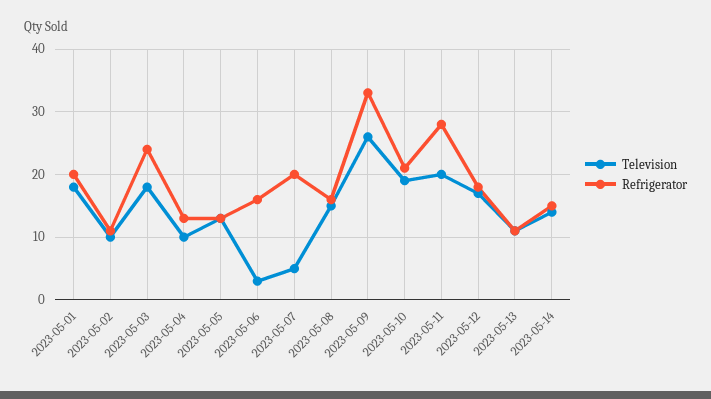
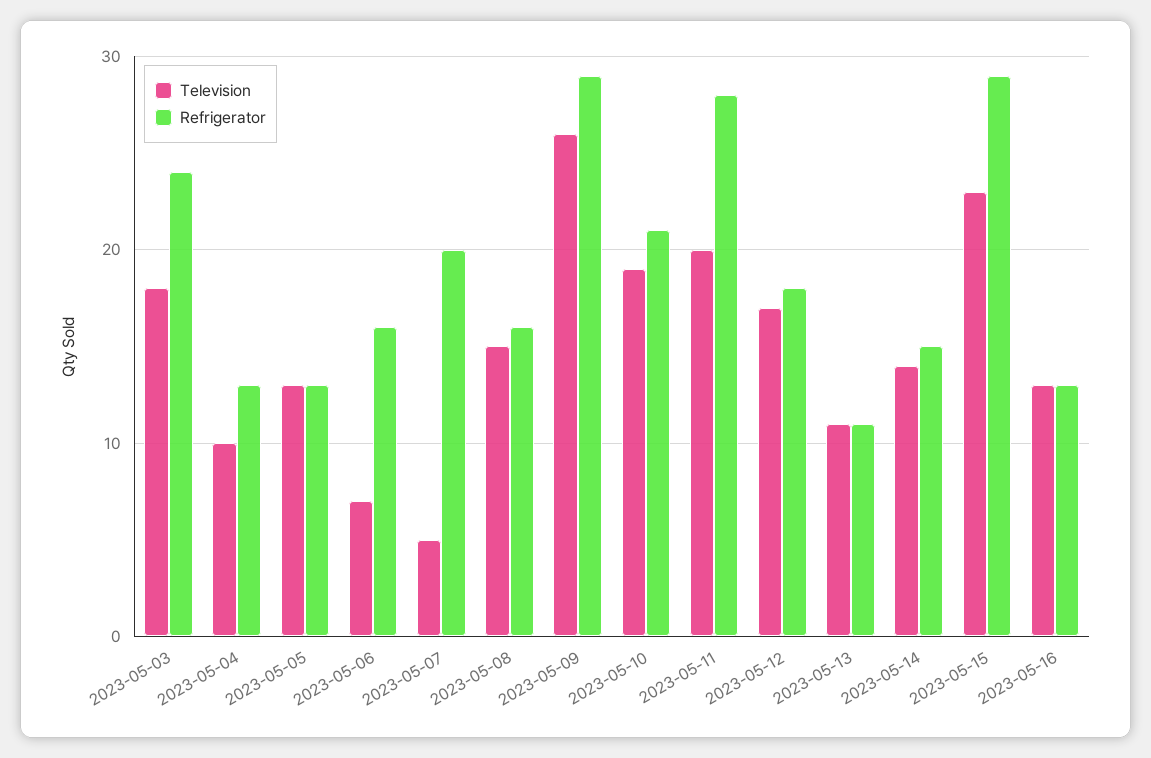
Television, 2023-05-01: 18 -> none
Refrigerator, 2023-05-01: 20 -> none
Television, 2023-05-02: 10 -> none
Refrigerator, 2023-05-02: 11 -> none
Television, 2023-05-06: 3 -> 7
Refrigerator, 2023-05-09: 33 -> 29
Television, 2023-05-15: none -> 23
Refrigerator, 2023-05-15: none -> 29
Television, 2023-05-16: none -> 13
Refrigerator, 2023-05-16: none -> 13

